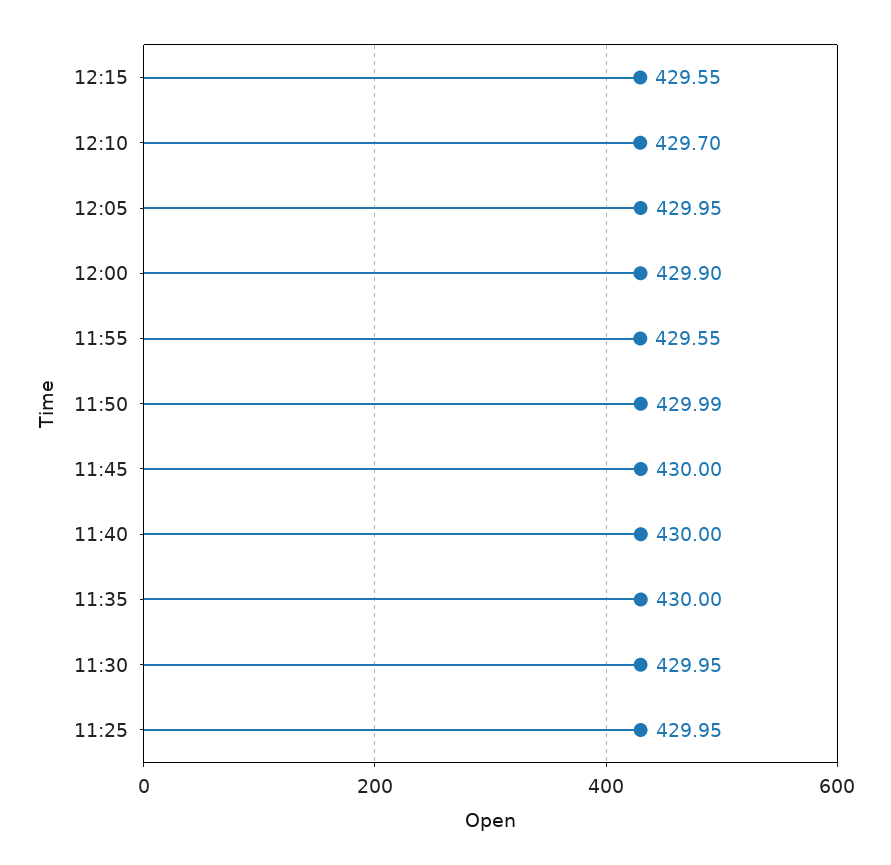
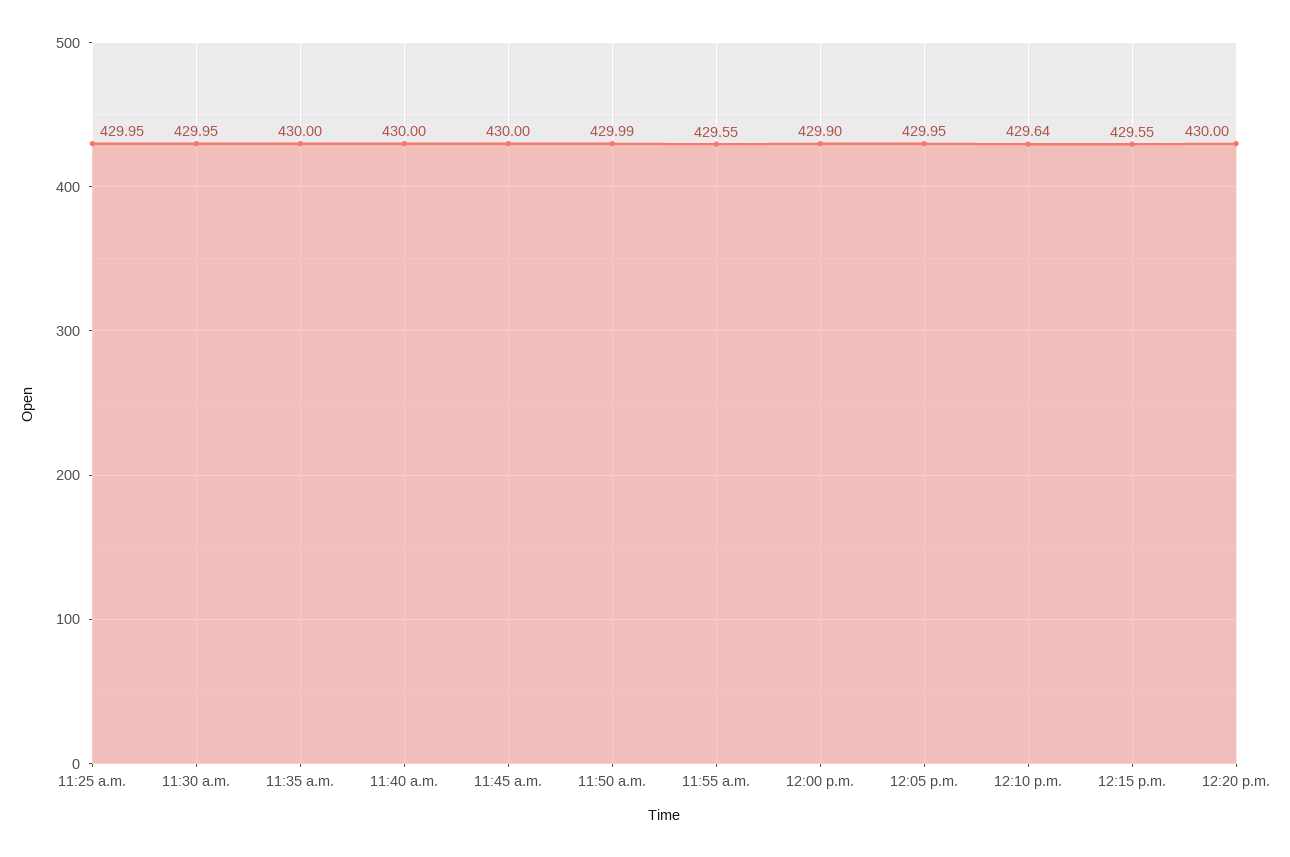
12:10: 429.7 -> 429.64
12:20 p.m.: none -> 430

